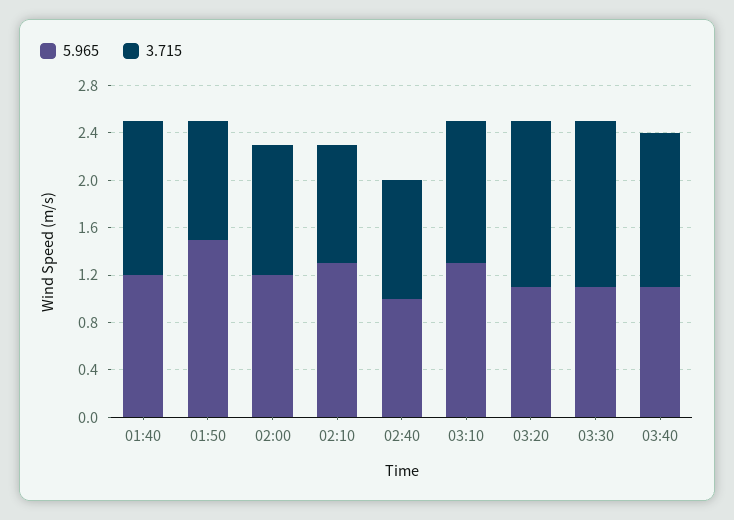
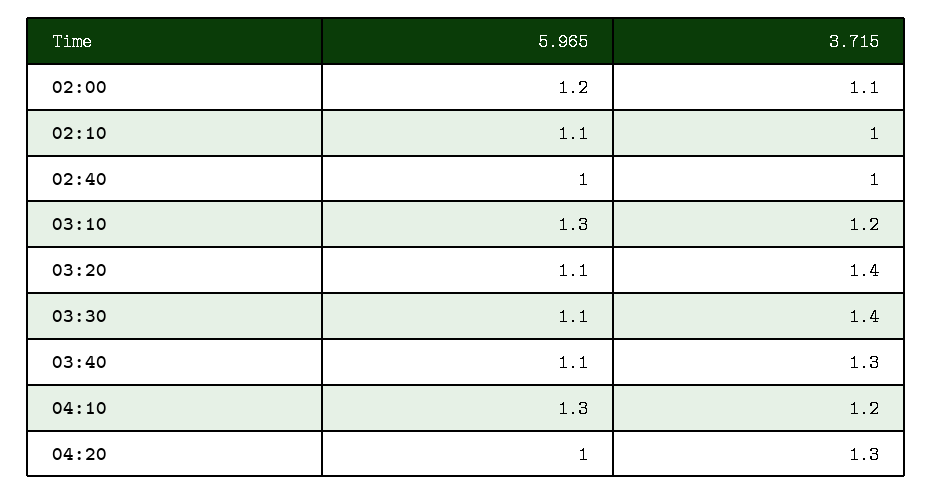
5.965, 01:40: 1.2 -> none
3.715, 01:40: 1.3 -> none
5.965, 01:50: 1.5 -> none
3.715, 01:50: 1 -> none
5.965, 02:10: 1.3 -> 1.1
5.965, 04:10: none -> 1.3
3.715, 04:10: none -> 1.2
5.965, 04:20: none -> 1
3.715, 04:20: none -> 1.3

